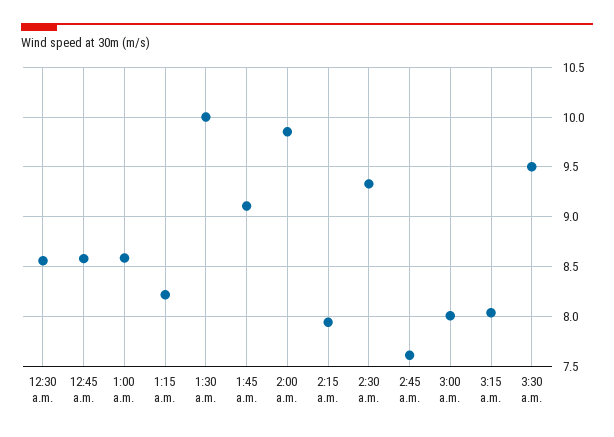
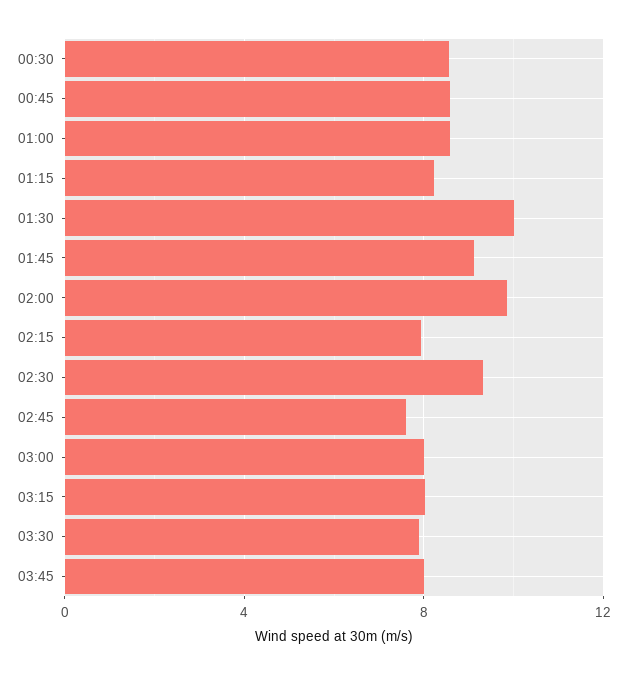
3:30 a.m.: 9.5 -> 8
03:45: none -> 8

